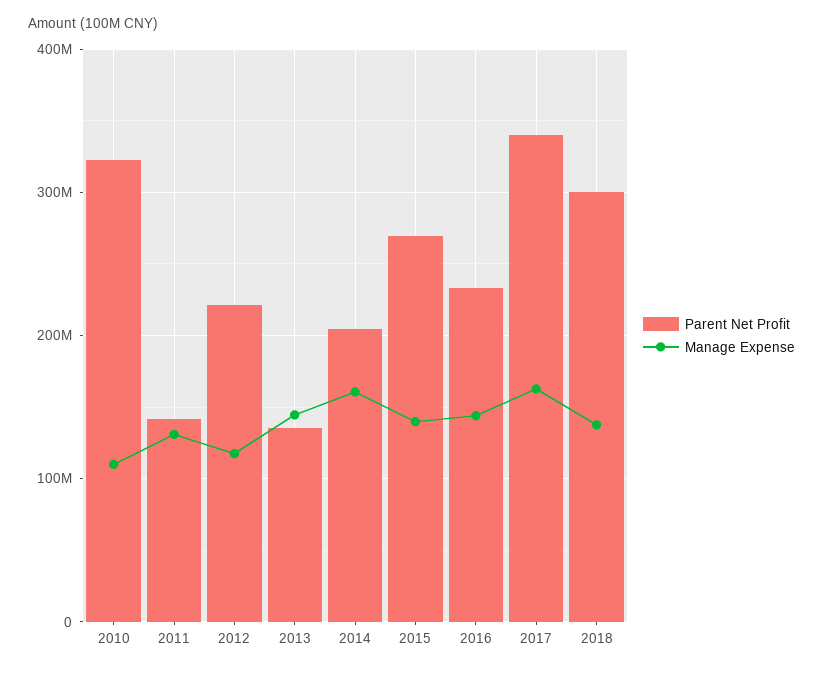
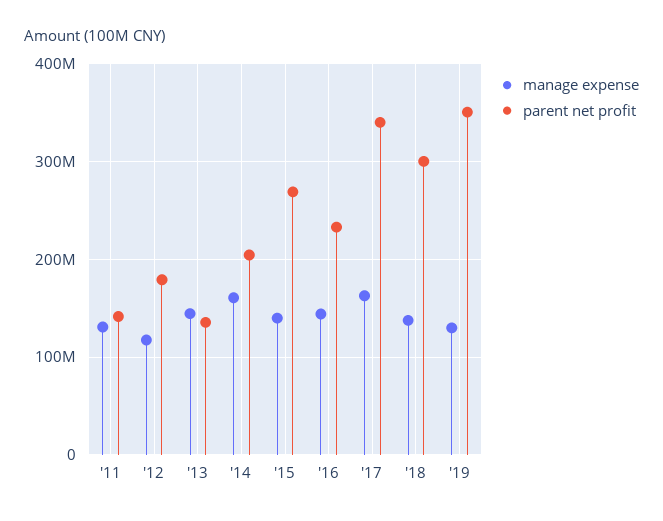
Parent Net Profit, 2010: 320000000 -> none
Manage Expense, 2010: 110000000 -> none
Parent Net Profit, 2012: 220000000 -> 180000000
Manage Expense, '19: none -> 130000000
Parent Net Profit, '19: none -> 350000000

